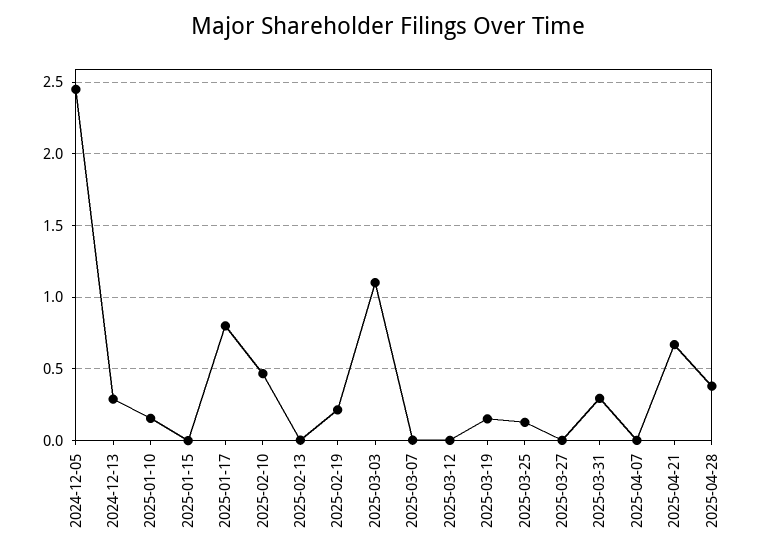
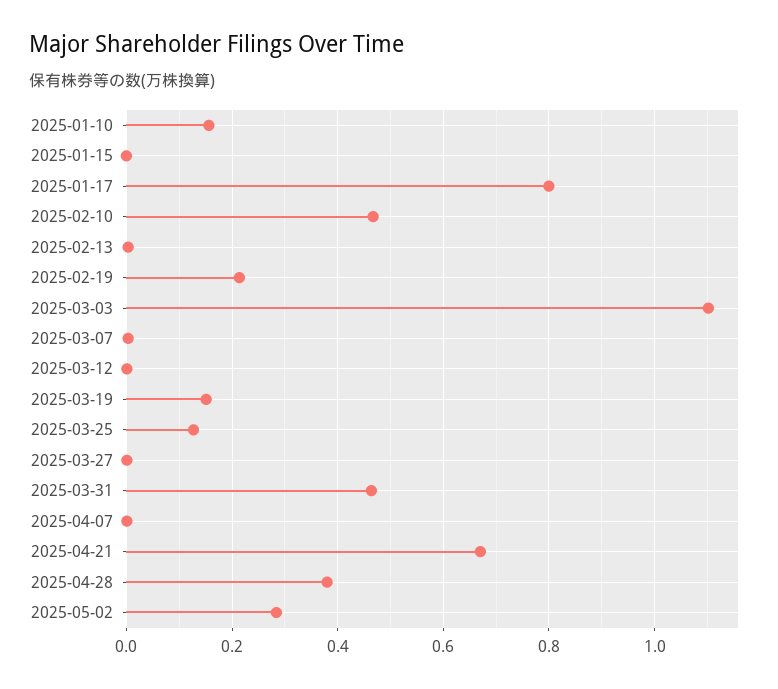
2024-12-05: 2.45 -> none
2024-12-13: 0.3 -> none
2025-03-31: 0.3 -> 0.46
2025-05-02: none -> 0.28

